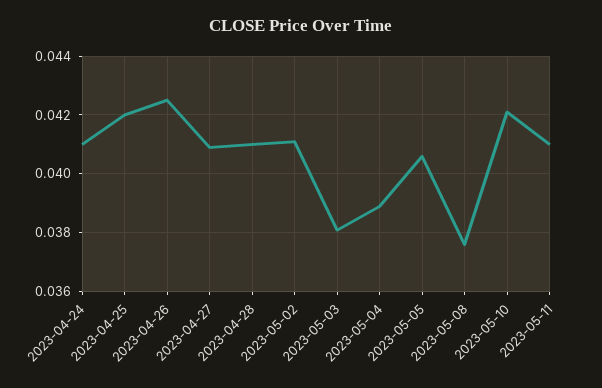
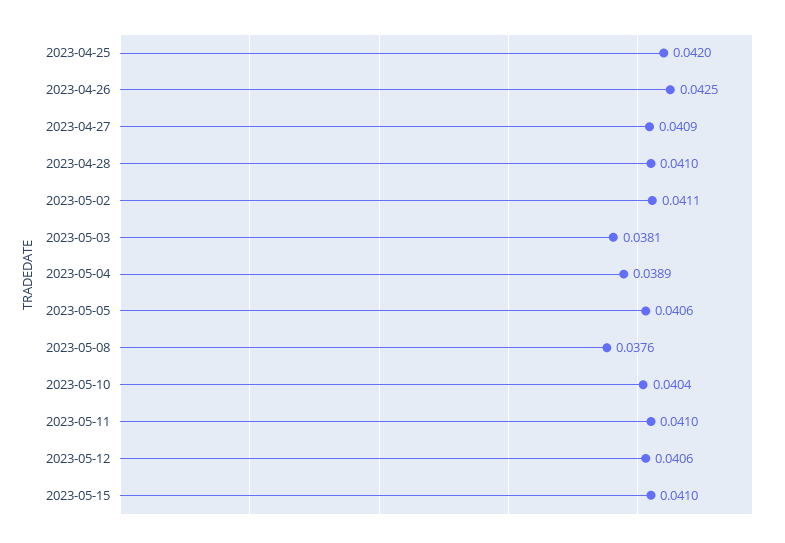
2023-04-24: 0.041 -> none
2023-05-10: 0.042 -> 0.0404
2023-05-12: none -> 0.0406
2023-05-15: none -> 0.041

